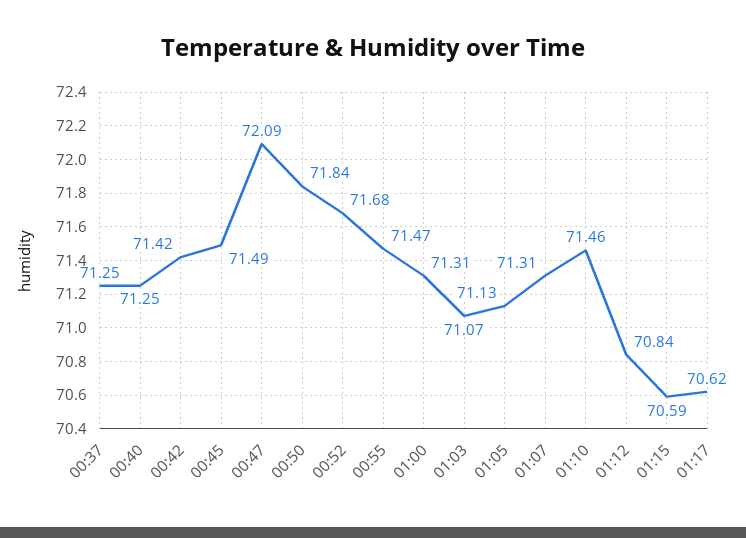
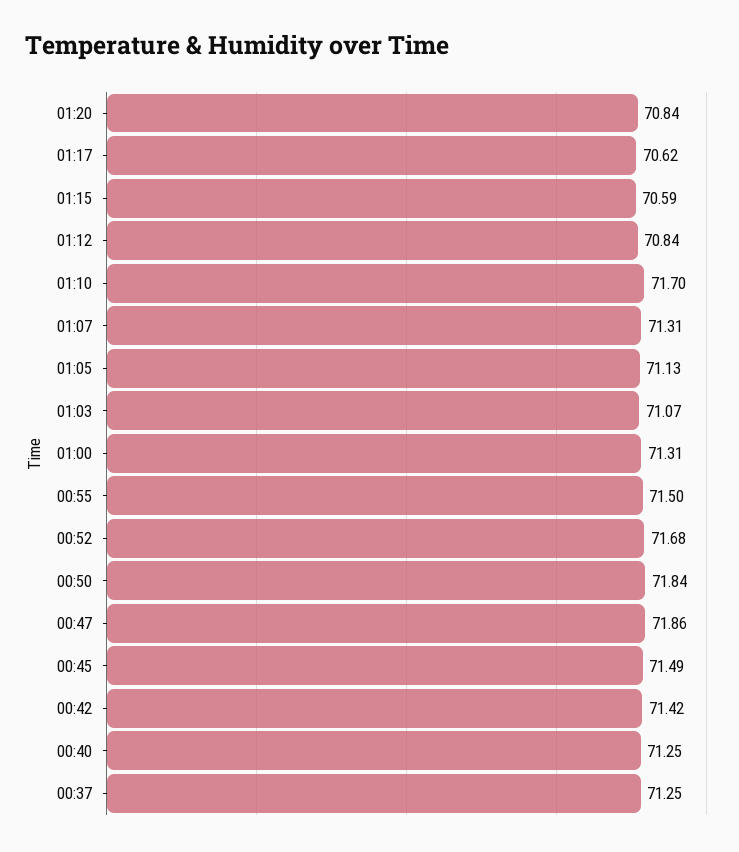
00:47: 72.09 -> 71.86
00:55: 71.47 -> 71.5
01:10: 71.46 -> 71.7
01:20: none -> 70.84

